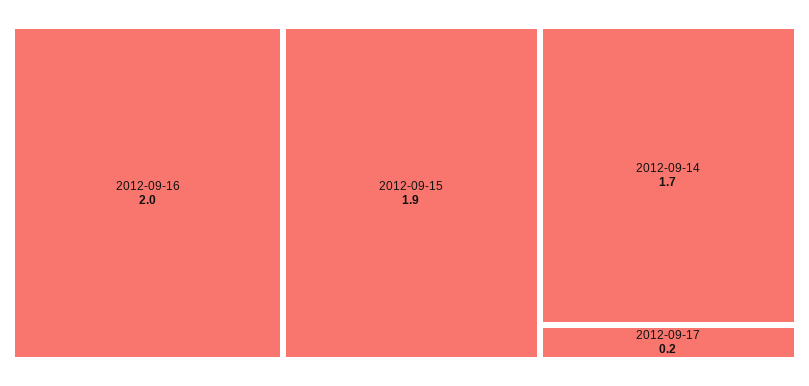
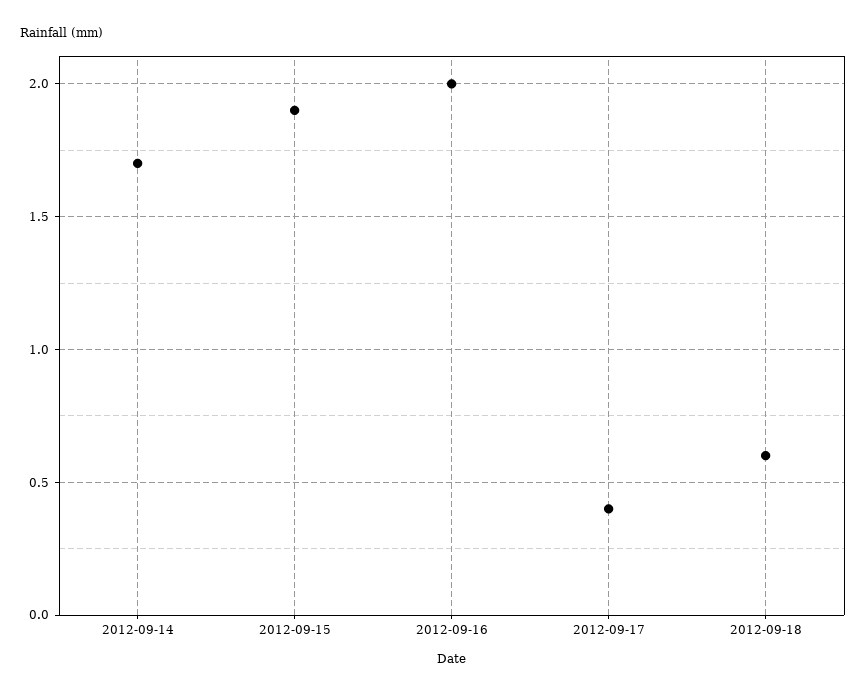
2012-09-17: 0.2 -> 0.4
2012-09-18: none -> 0.6

